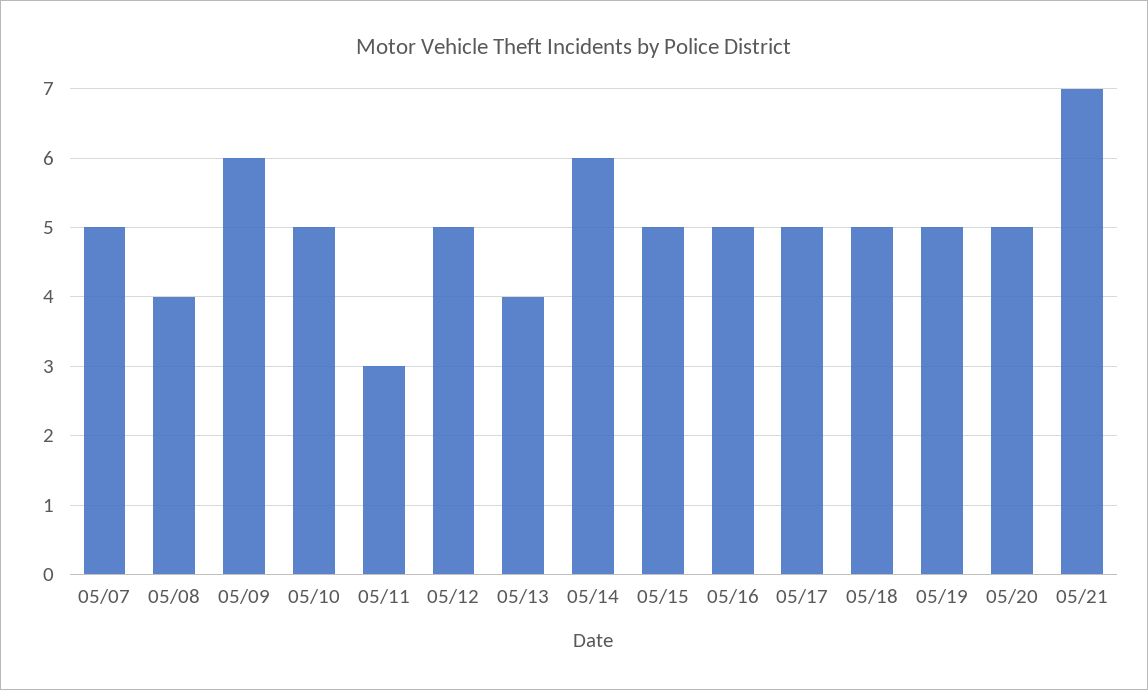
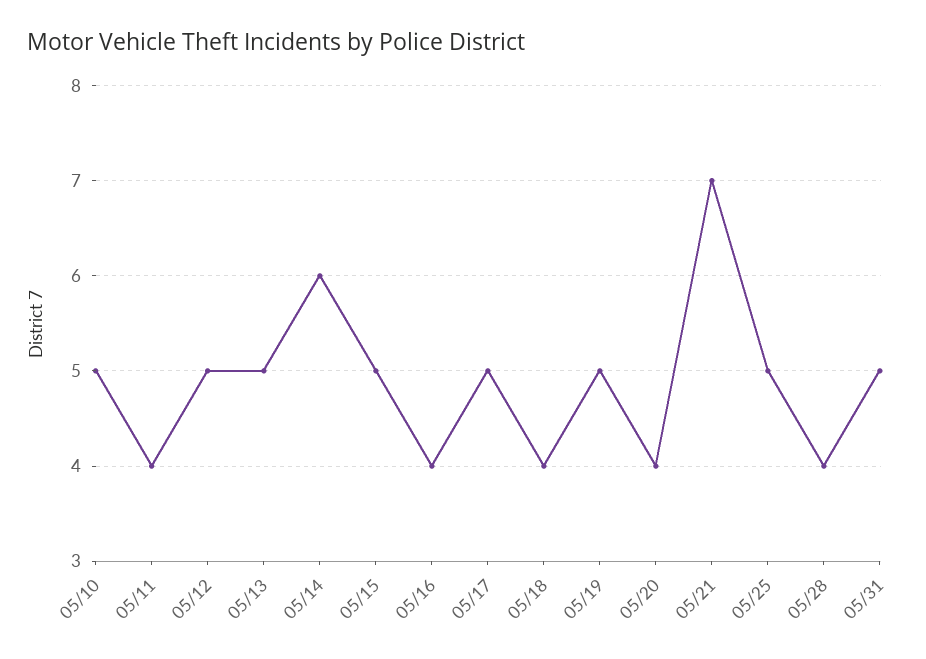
05/07: 5 -> none
05/08: 4 -> none
05/09: 6 -> none
05/11: 3 -> 4
05/13: 4 -> 5
05/16: 5 -> 4
05/18: 5 -> 4
05/20: 5 -> 4
05/25: none -> 5
05/28: none -> 4
05/31: none -> 5

